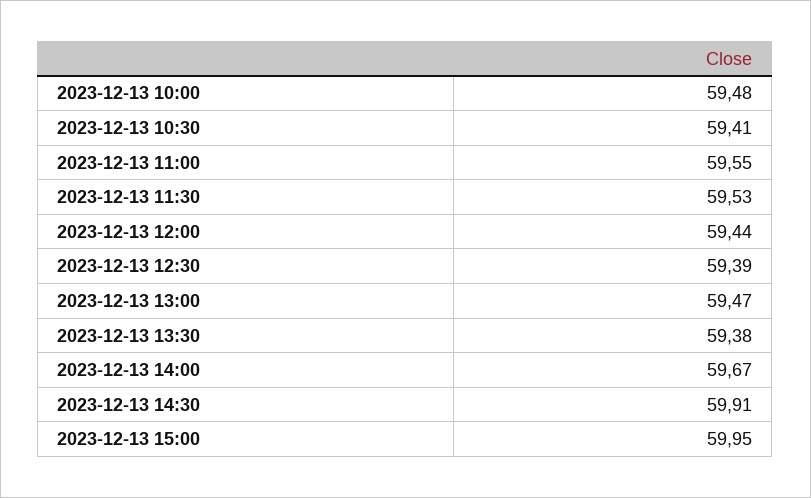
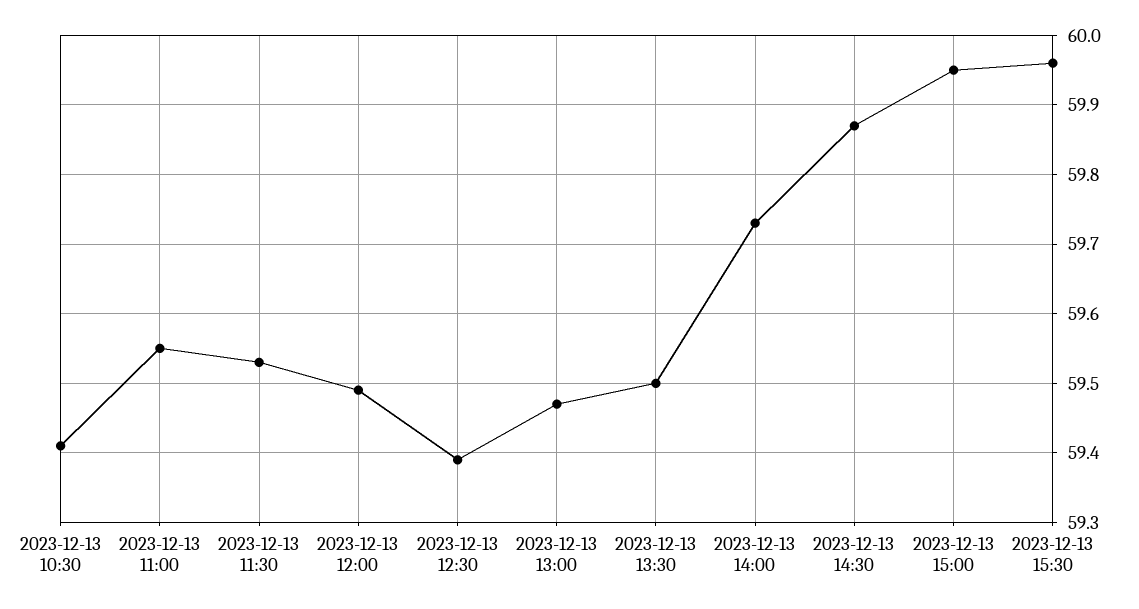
2023-12-13 10:00: 59.48 -> none
2023-12-13 12:00: 59.44 -> 59.49
2023-12-13 13:30: 59.38 -> 59.5
2023-12-13 14:00: 59.67 -> 59.73
2023-12-13 14:30: 59.91 -> 59.87
2023-12-13 15:30: none -> 59.96

